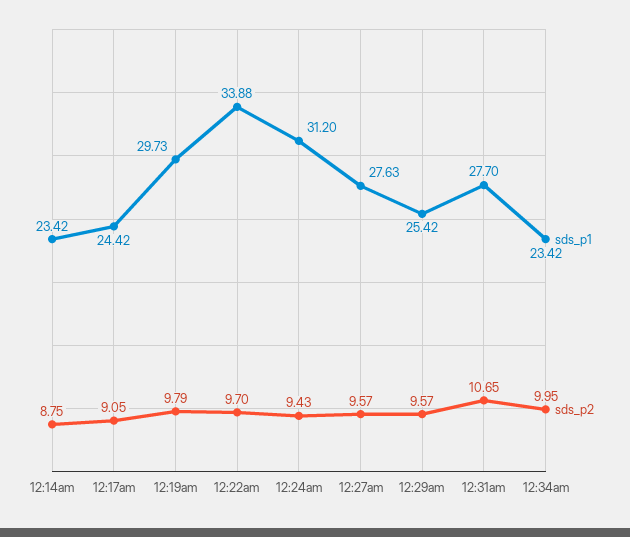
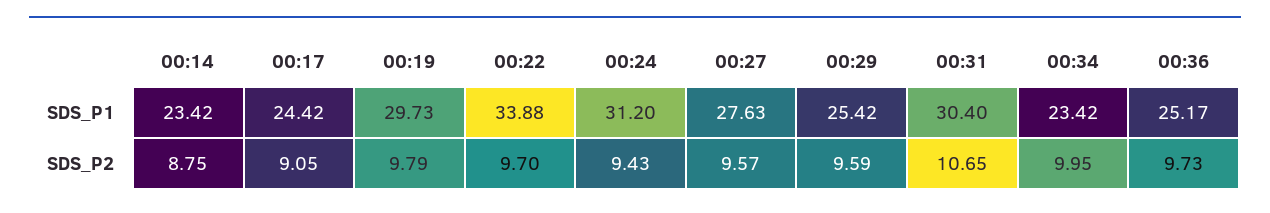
sds_p2, 12:29am: 9.57 -> 9.59
sds_p1, 12:31am: 27.7 -> 30.4
sds_p1, 00:36: none -> 25.17
sds_p2, 00:36: none -> 9.73

